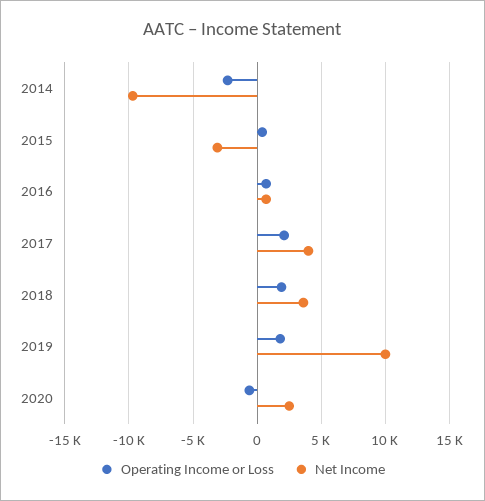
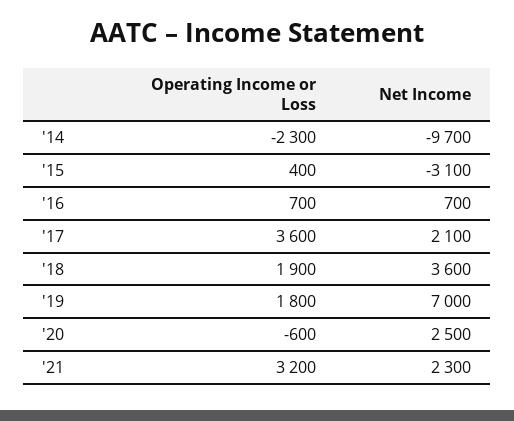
Operating Income or Loss, 2017: 2000 -> 3600
Net Income, 2017: 4000 -> 2100
Net Income, 2019: 10000 -> 7000
Operating Income or Loss, '21: none -> 3200
Net Income, '21: none -> 2300

